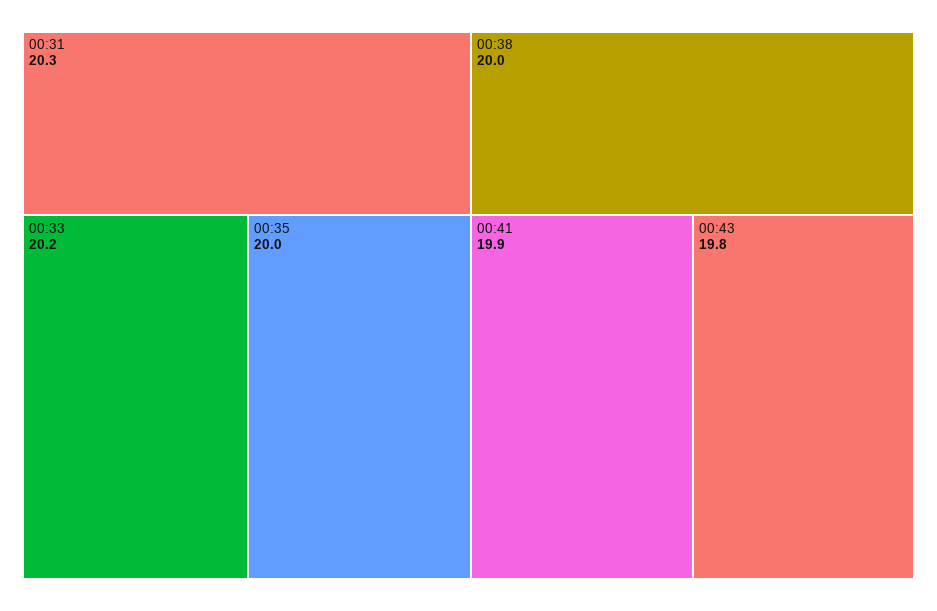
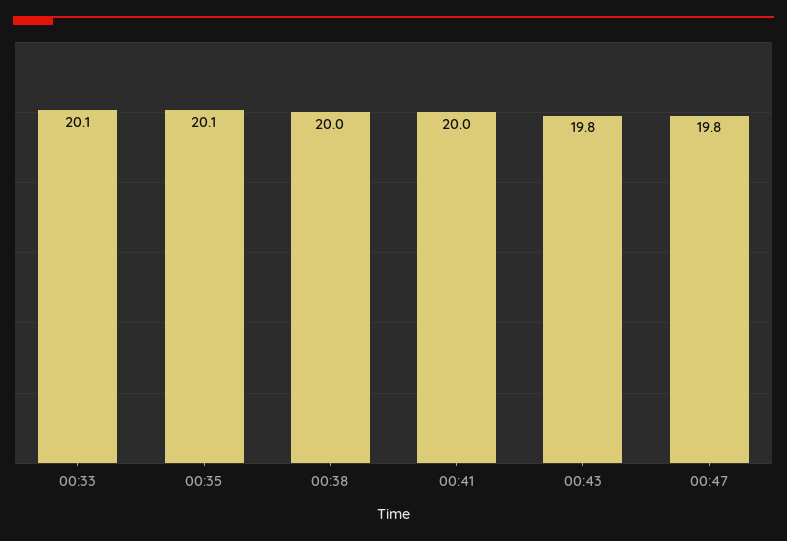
00:31: 20.3 -> none
00:33: 20.2 -> 20.1
00:35: 20 -> 20.1
00:41: 19.9 -> 20
00:47: none -> 19.8

